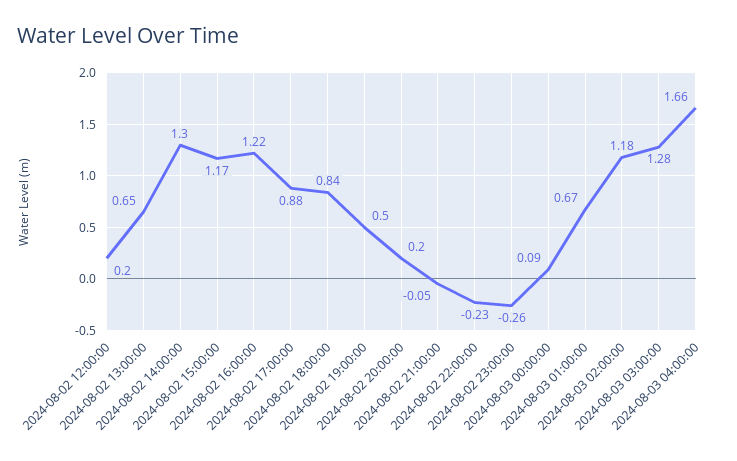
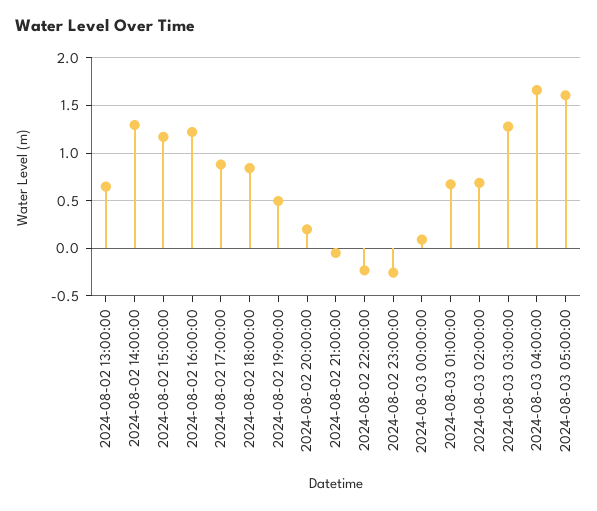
2024-08-02 12:00:00: 0.2 -> none
2024-08-03 02:00:00: 1.18 -> 0.7
2024-08-03 05:00:00: none -> 1.6

